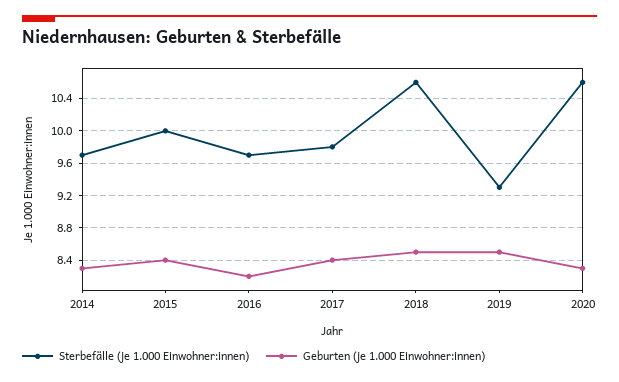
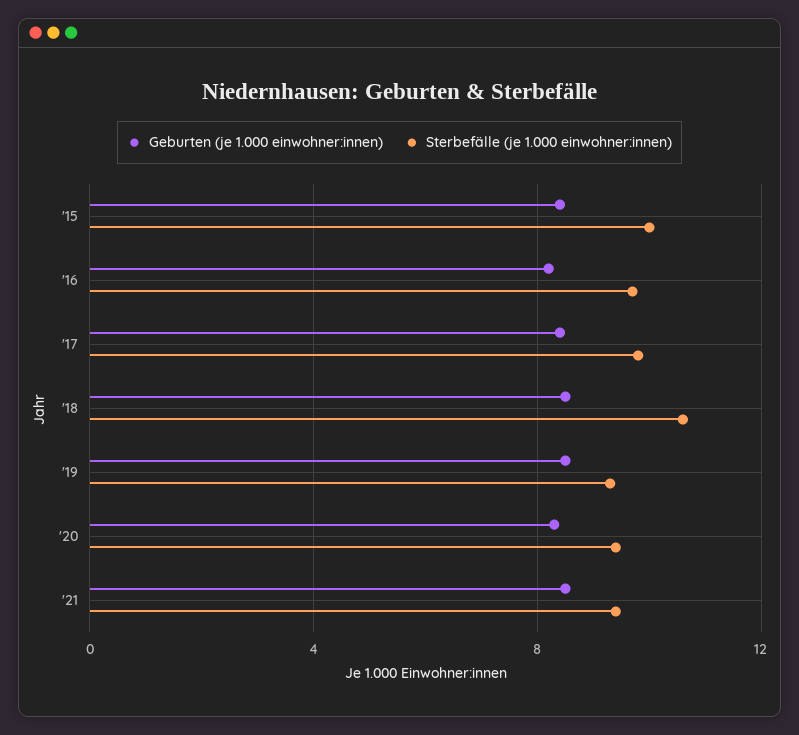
Sterbefälle (je 1.000 Einwohner:innen), 2014: 9.7 -> none
Geburten (je 1.000 Einwohner:innen), 2014: 8.3 -> none
Sterbefälle (je 1.000 Einwohner:innen), 2020: 10.6 -> 9.5
Geburten (je 1.000 Einwohner:innen), '21: none -> 8.5
Sterbefälle (je 1.000 Einwohner:innen), '21: none -> 9.5

